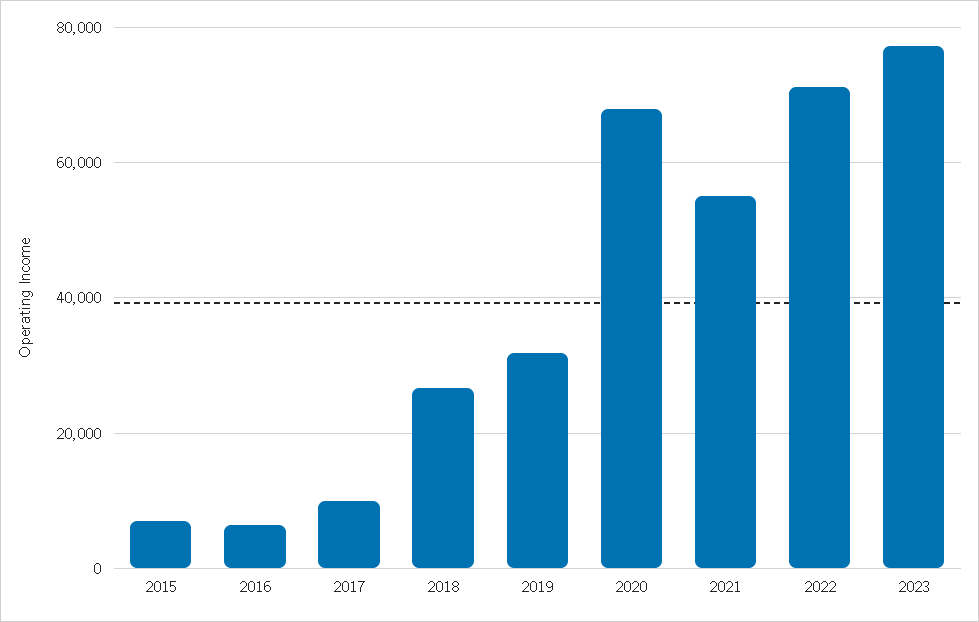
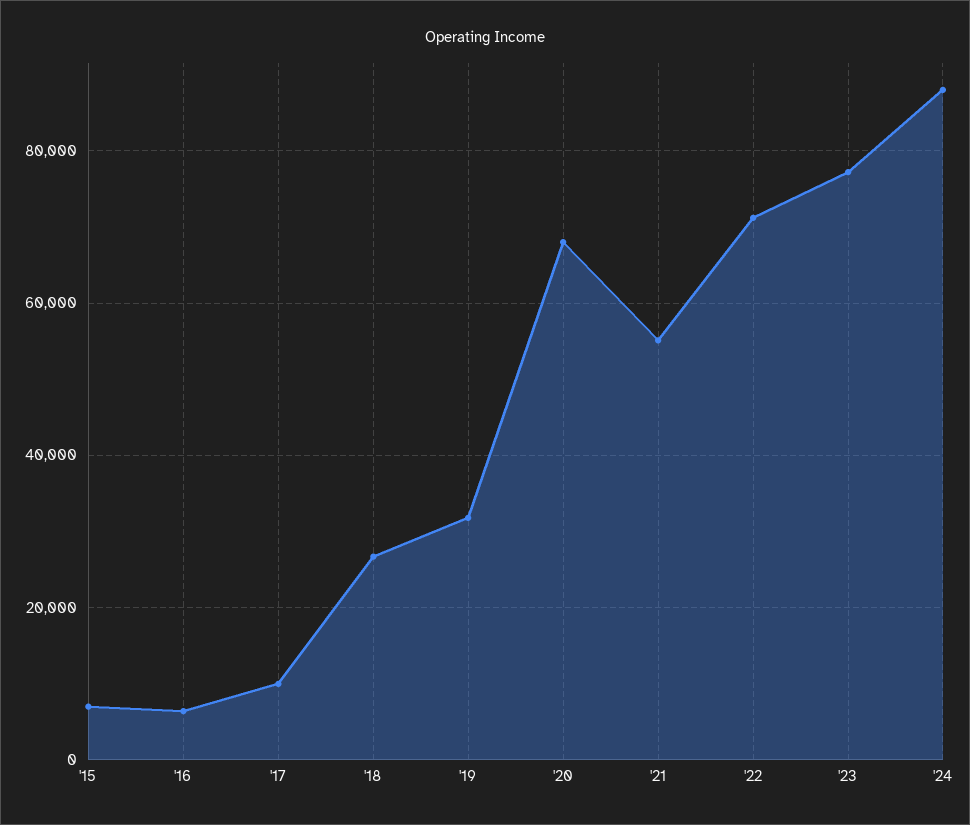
'24: none -> 88000

